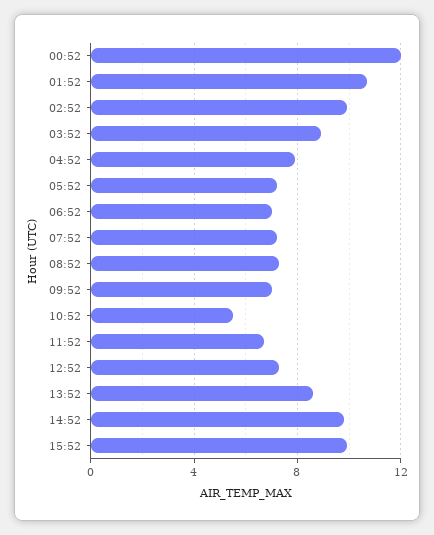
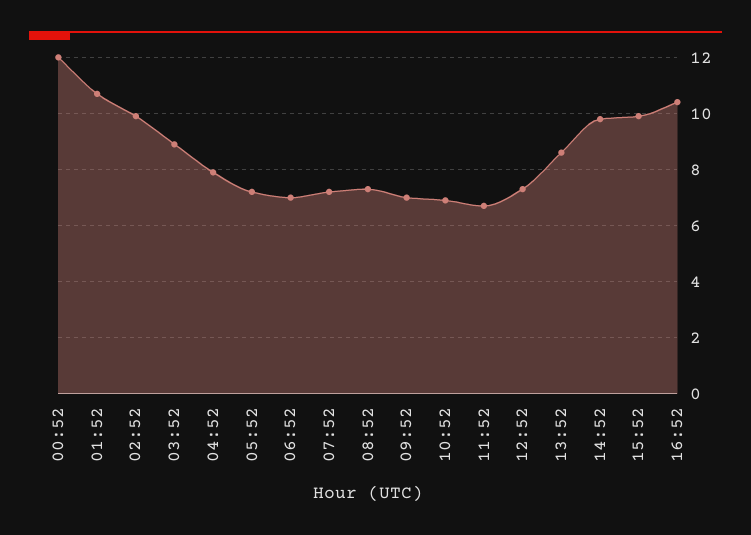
10:52: 5.5 -> 7
16:52: none -> 10.5

